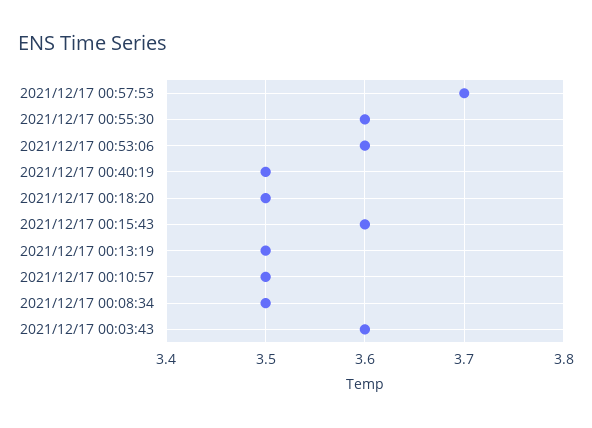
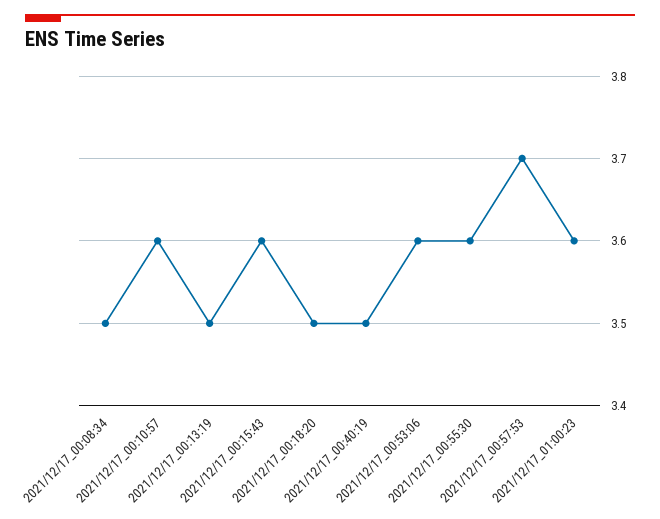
2021/12/17 00:10:57: 3.5 -> 3.6
2021/12/17 00:03:43: 3.6 -> none
2021/12/17_01:00:23: none -> 3.6

